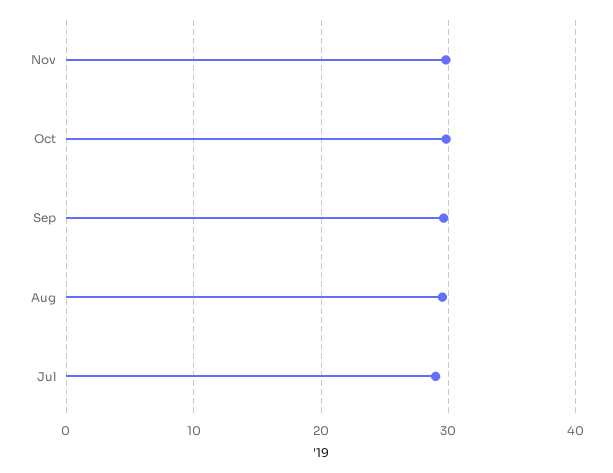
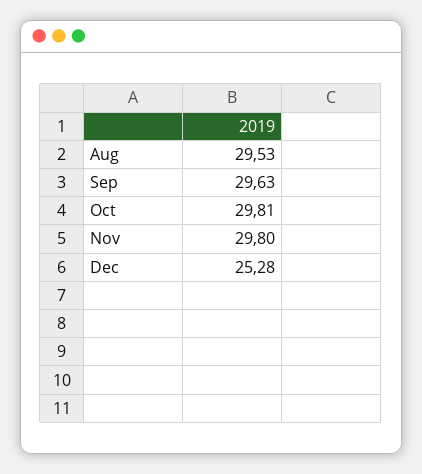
Jul: 29 -> none
Dec: none -> 25.28

